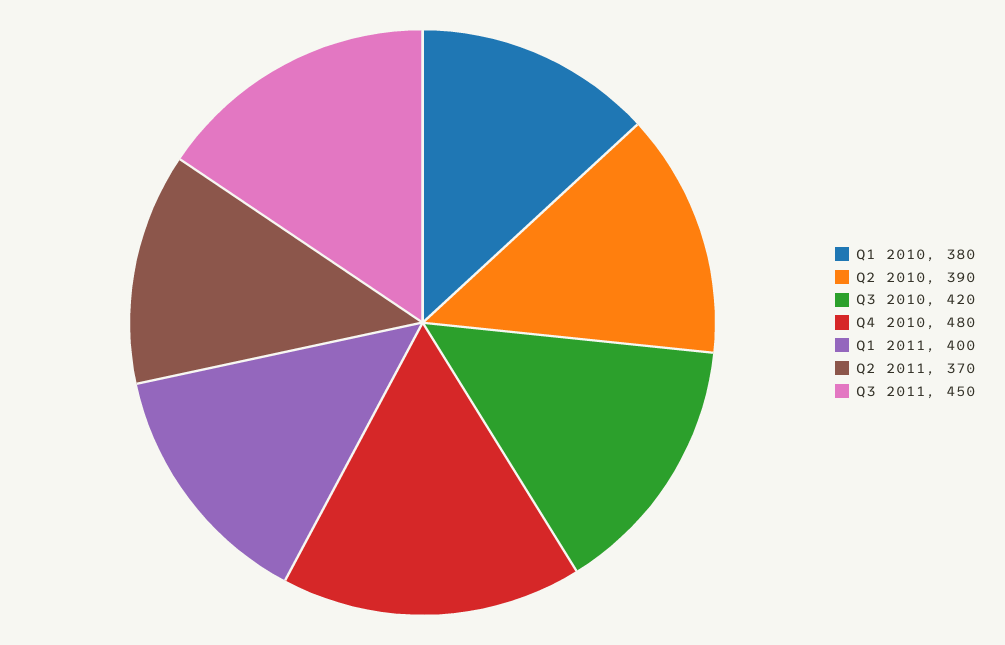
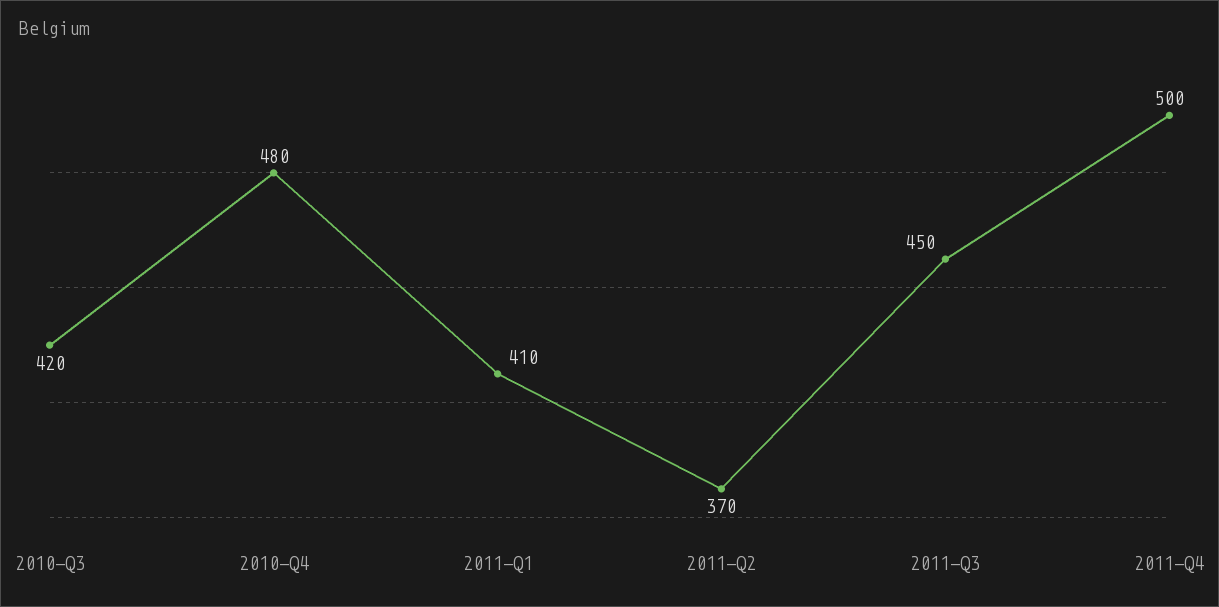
Q1 2010: 380 -> none
Q2 2010: 390 -> none
Q1 2011: 400 -> 410
2011-Q4: none -> 500

